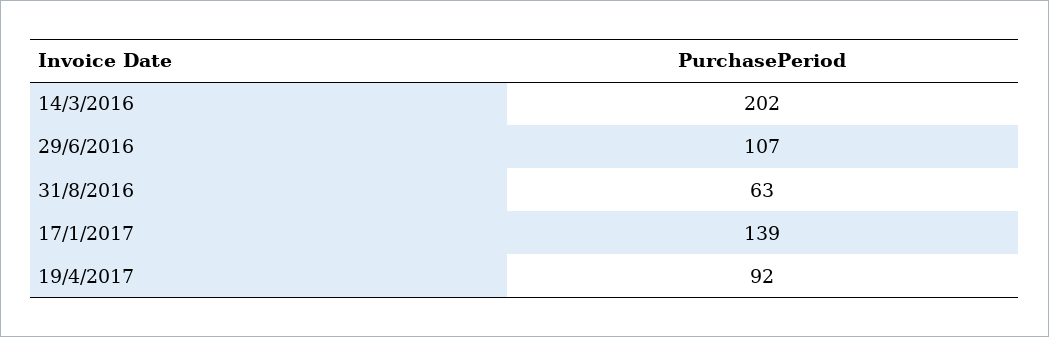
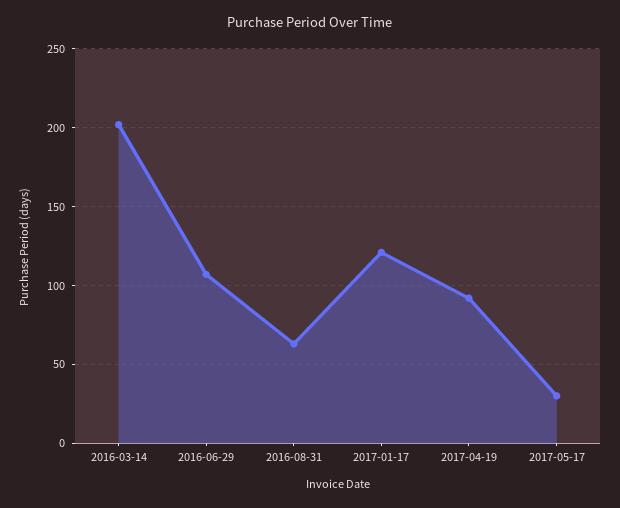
17/1/2017: 139 -> 120
2017-05-17: none -> 30

